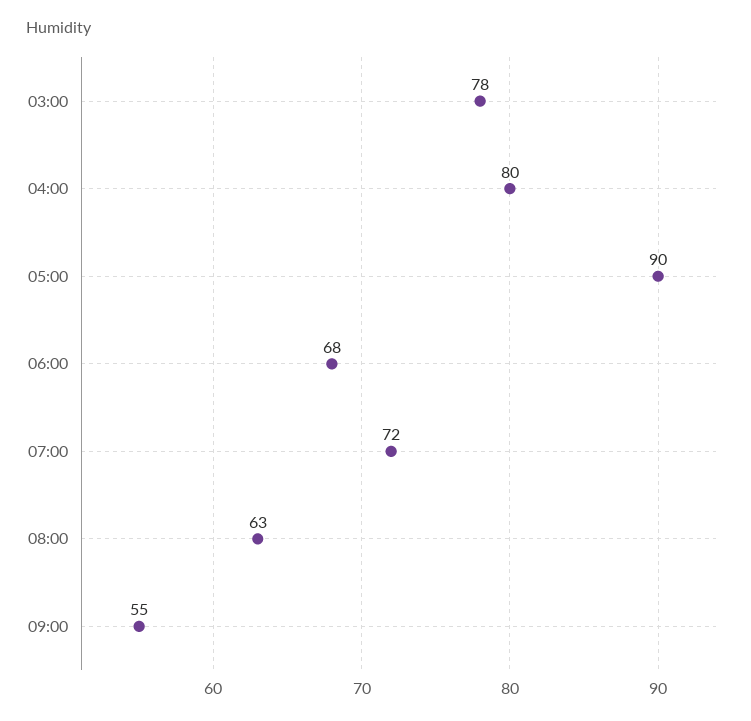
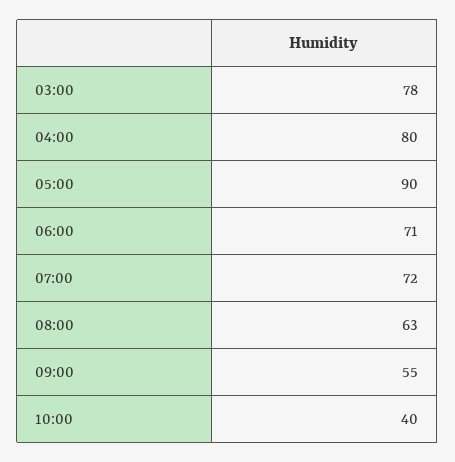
06:00: 68 -> 71
10:00: none -> 40

